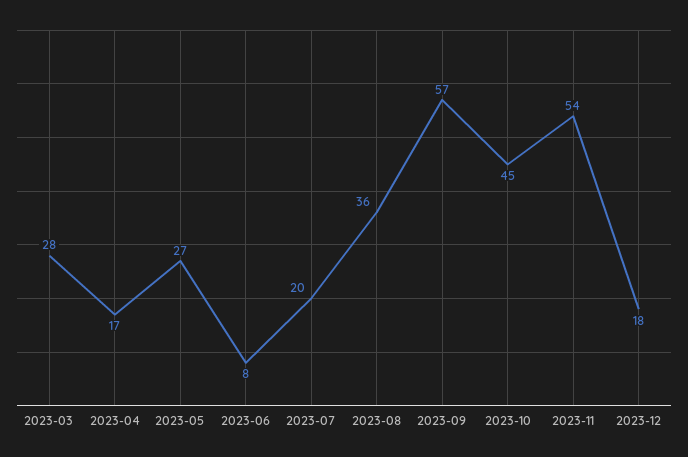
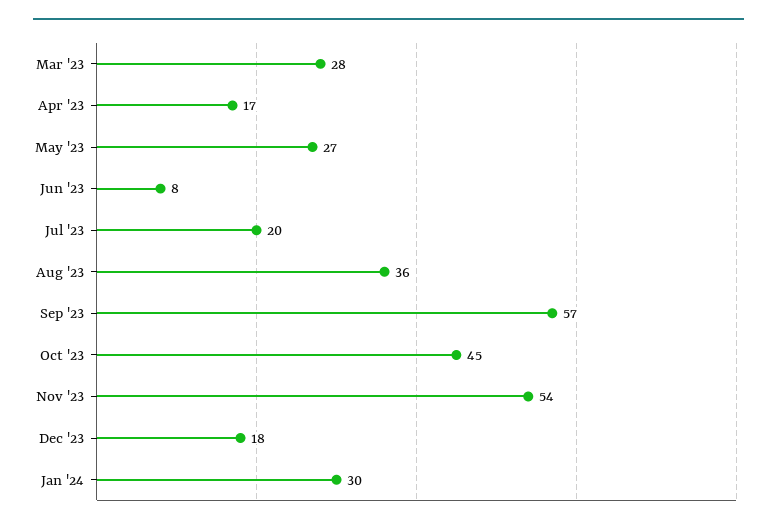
Jan '24: none -> 30

